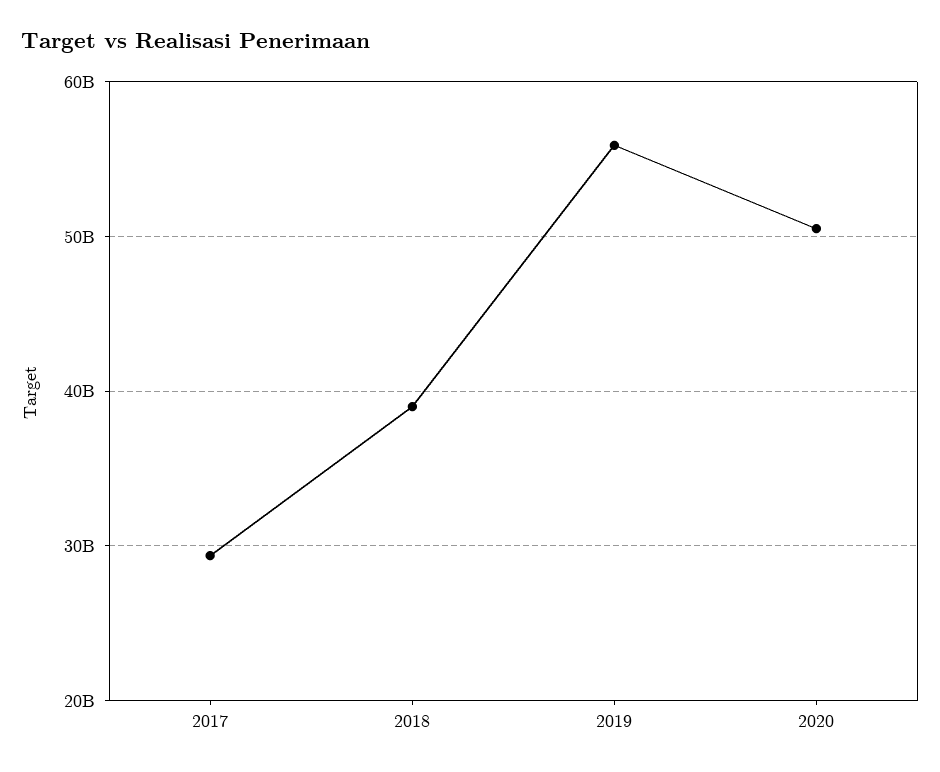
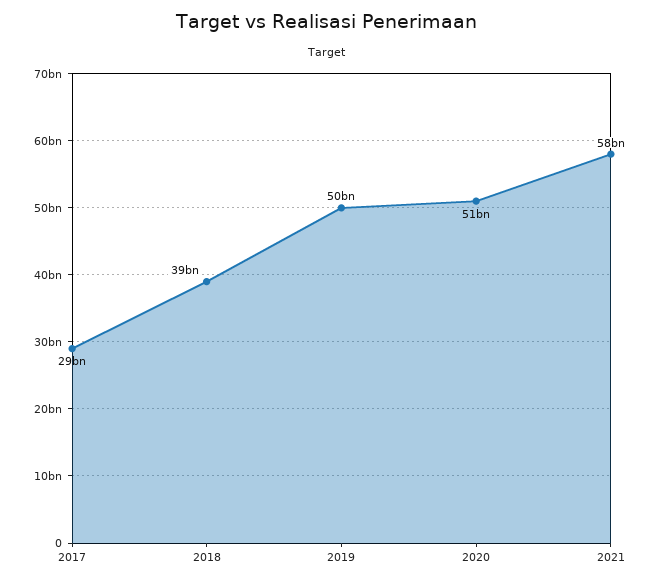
2019: 56000000000 -> 50000000000
2021: none -> 58000000000

